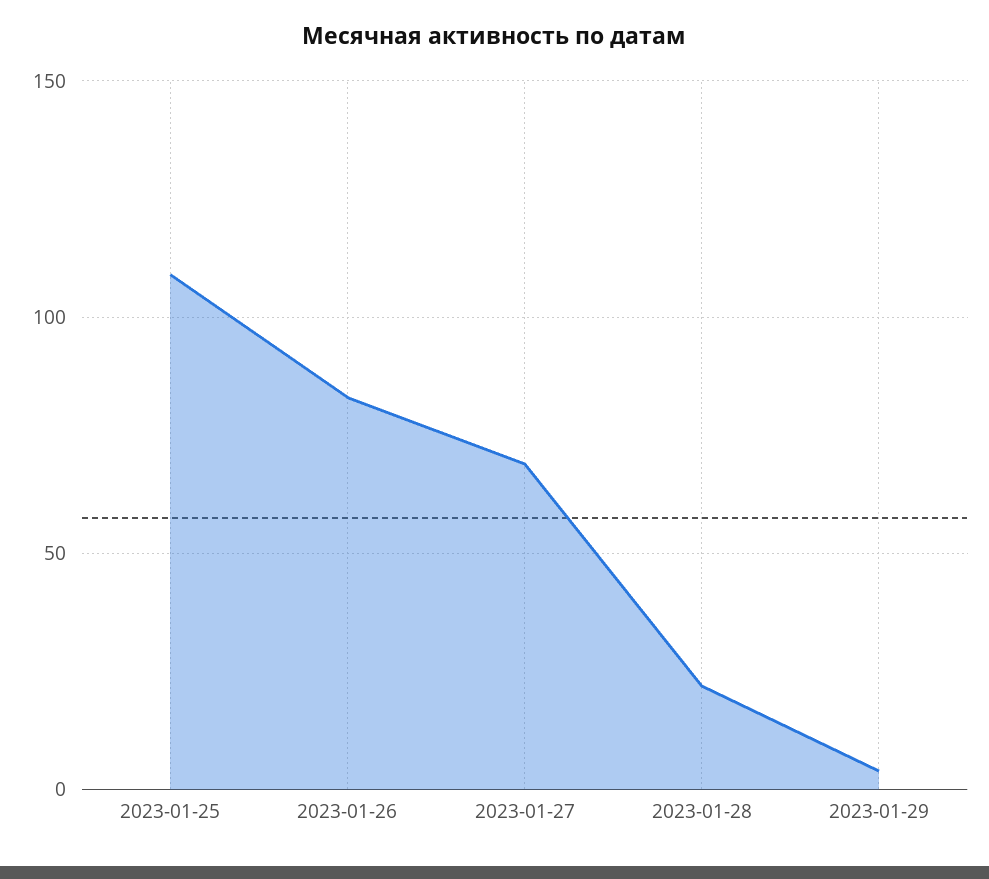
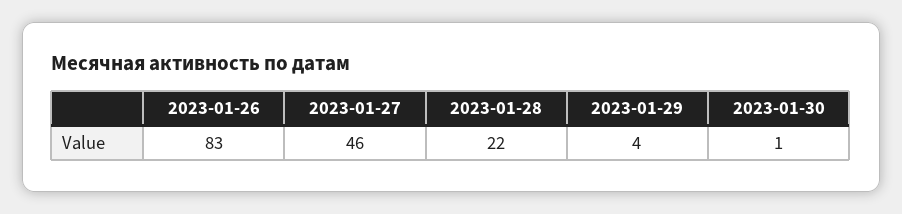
2023-01-25: 110 -> none
2023-01-27: 70 -> 46
2023-01-30: none -> 1

